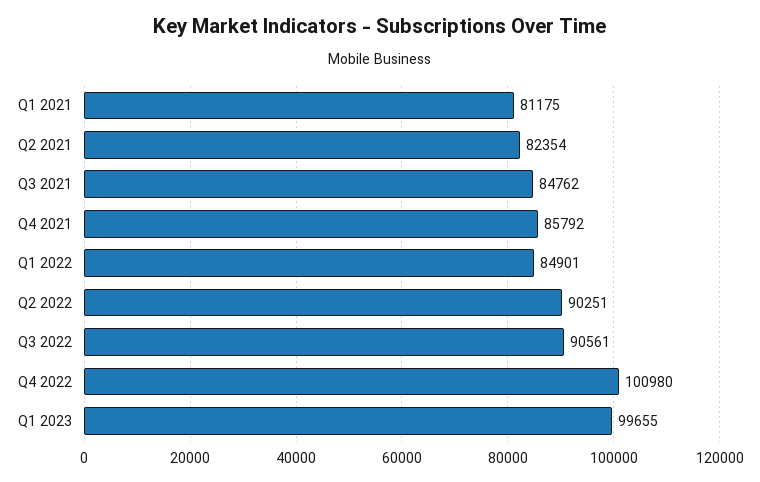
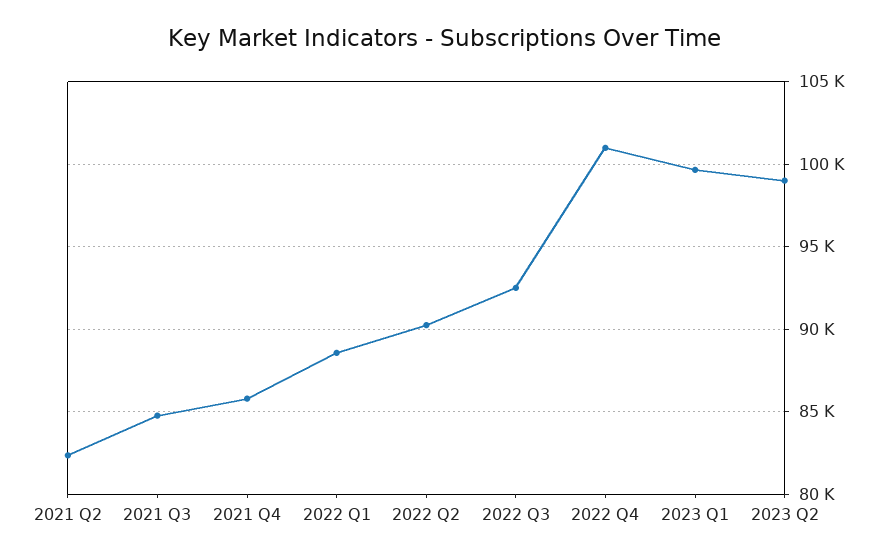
Q1 2021: 81175 -> none
Q1 2022: 84901 -> 88500
Q3 2022: 90561 -> 92500
2023 Q2: none -> 99000

